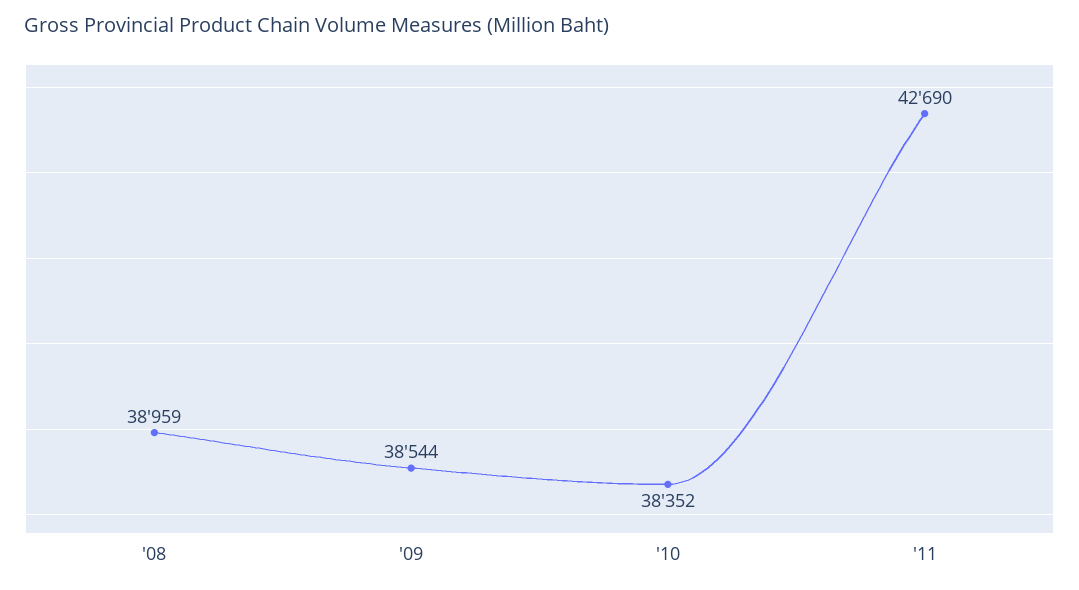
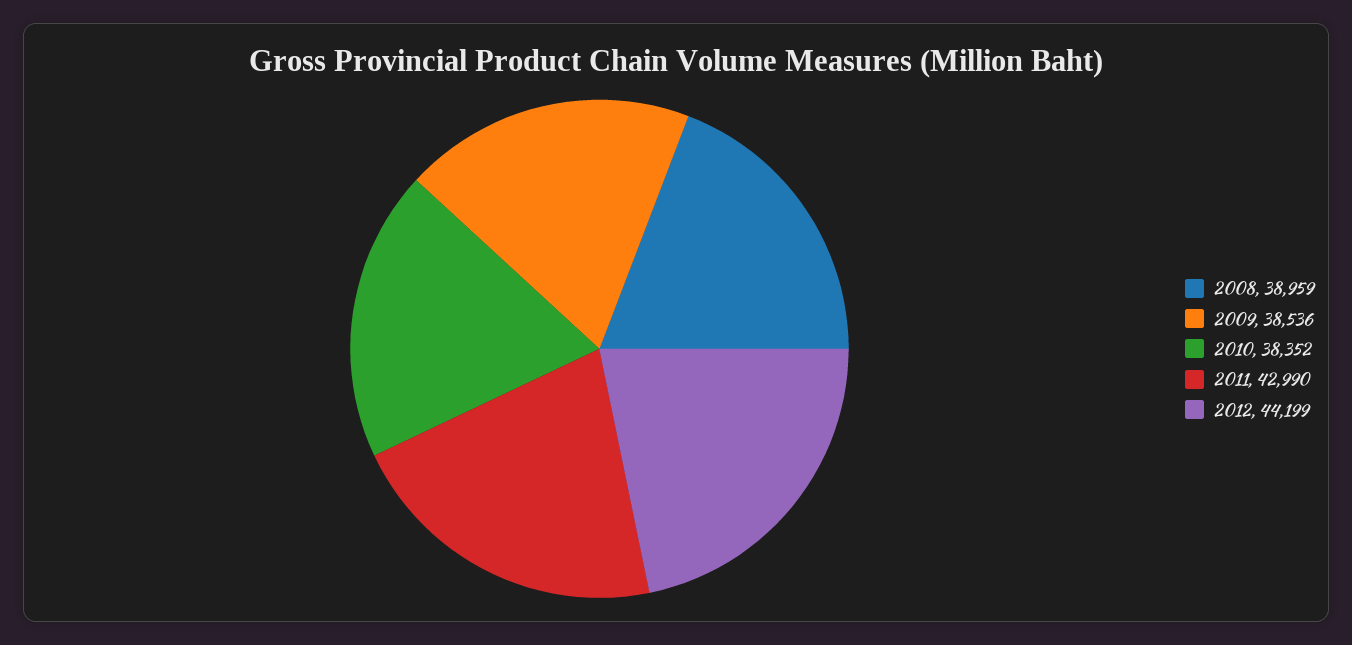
'09: 38544 -> 38536
'11: 42690 -> 42990
2012: none -> 44199

